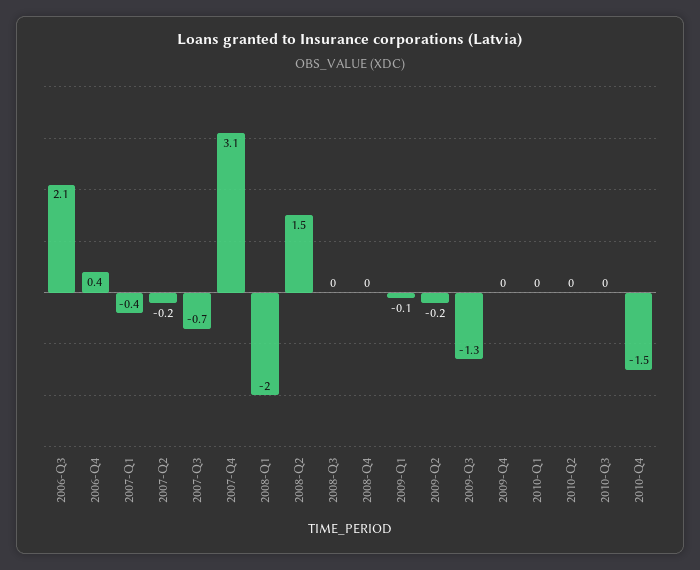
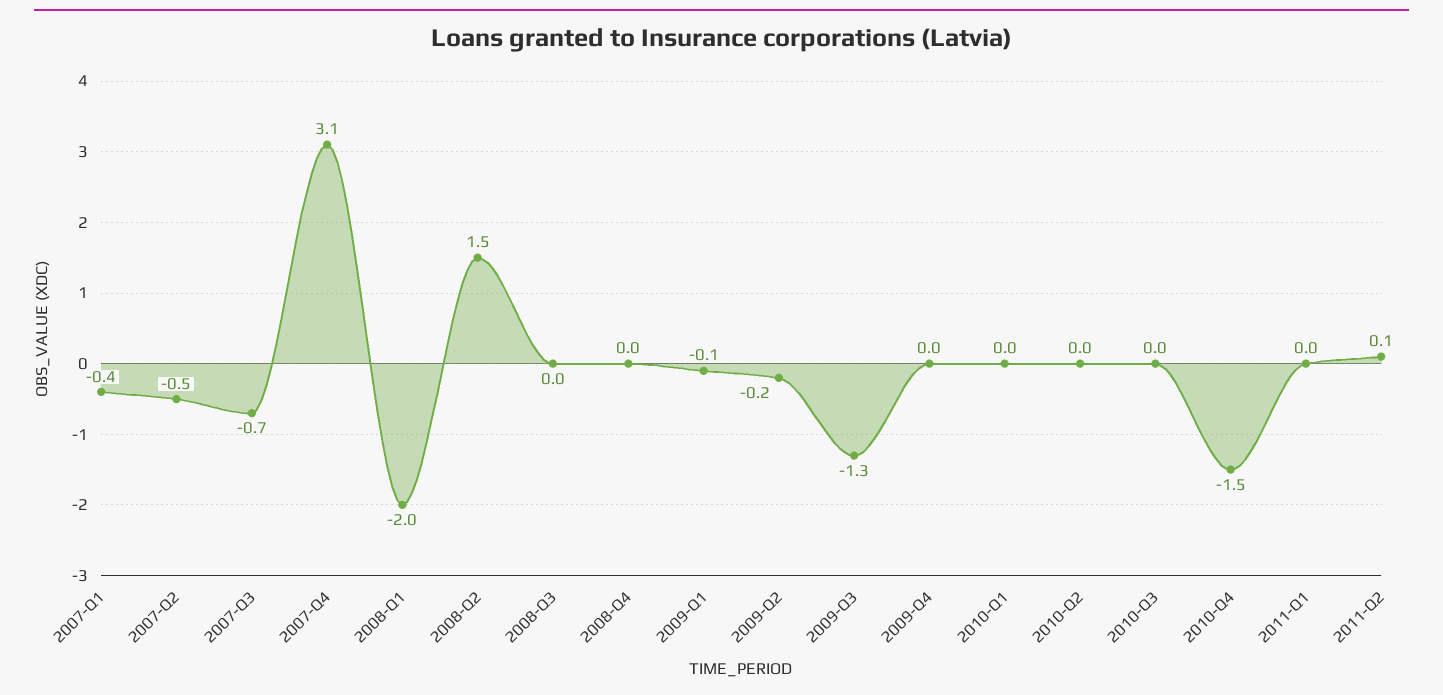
2006-Q3: 2.1 -> none
2006-Q4: 0.4 -> none
2007-Q2: -0.2 -> -0.5
2011-Q1: none -> 0
2011-Q2: none -> 0.1

